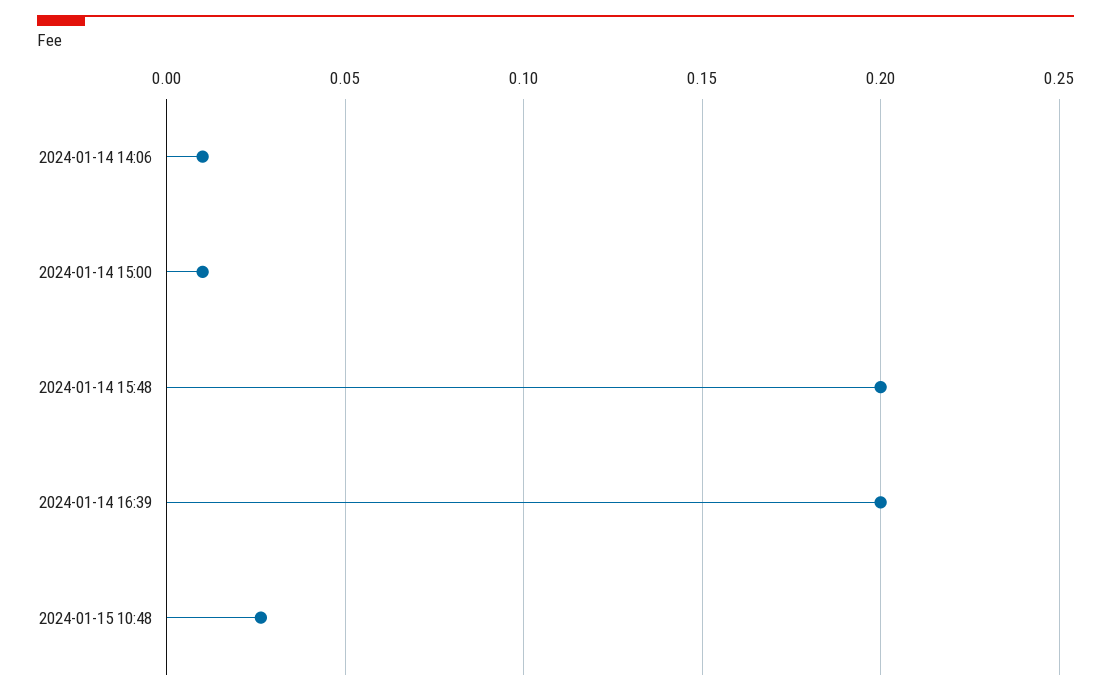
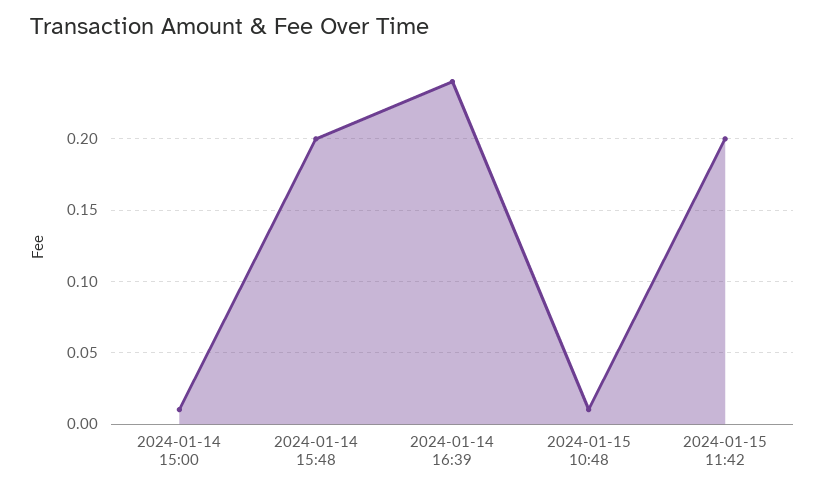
2024-01-14 14:06: 0.01 -> none
2024-01-14 16:39: 0.2 -> 0.24
2024-01-15 10:48: 0.025 -> 0.01
2024-01-15 11:42: none -> 0.2

